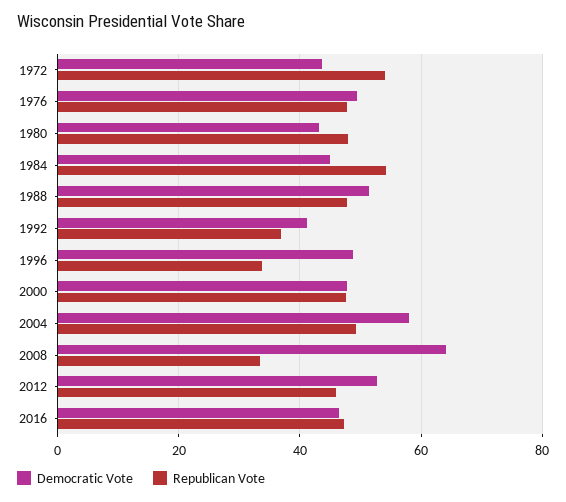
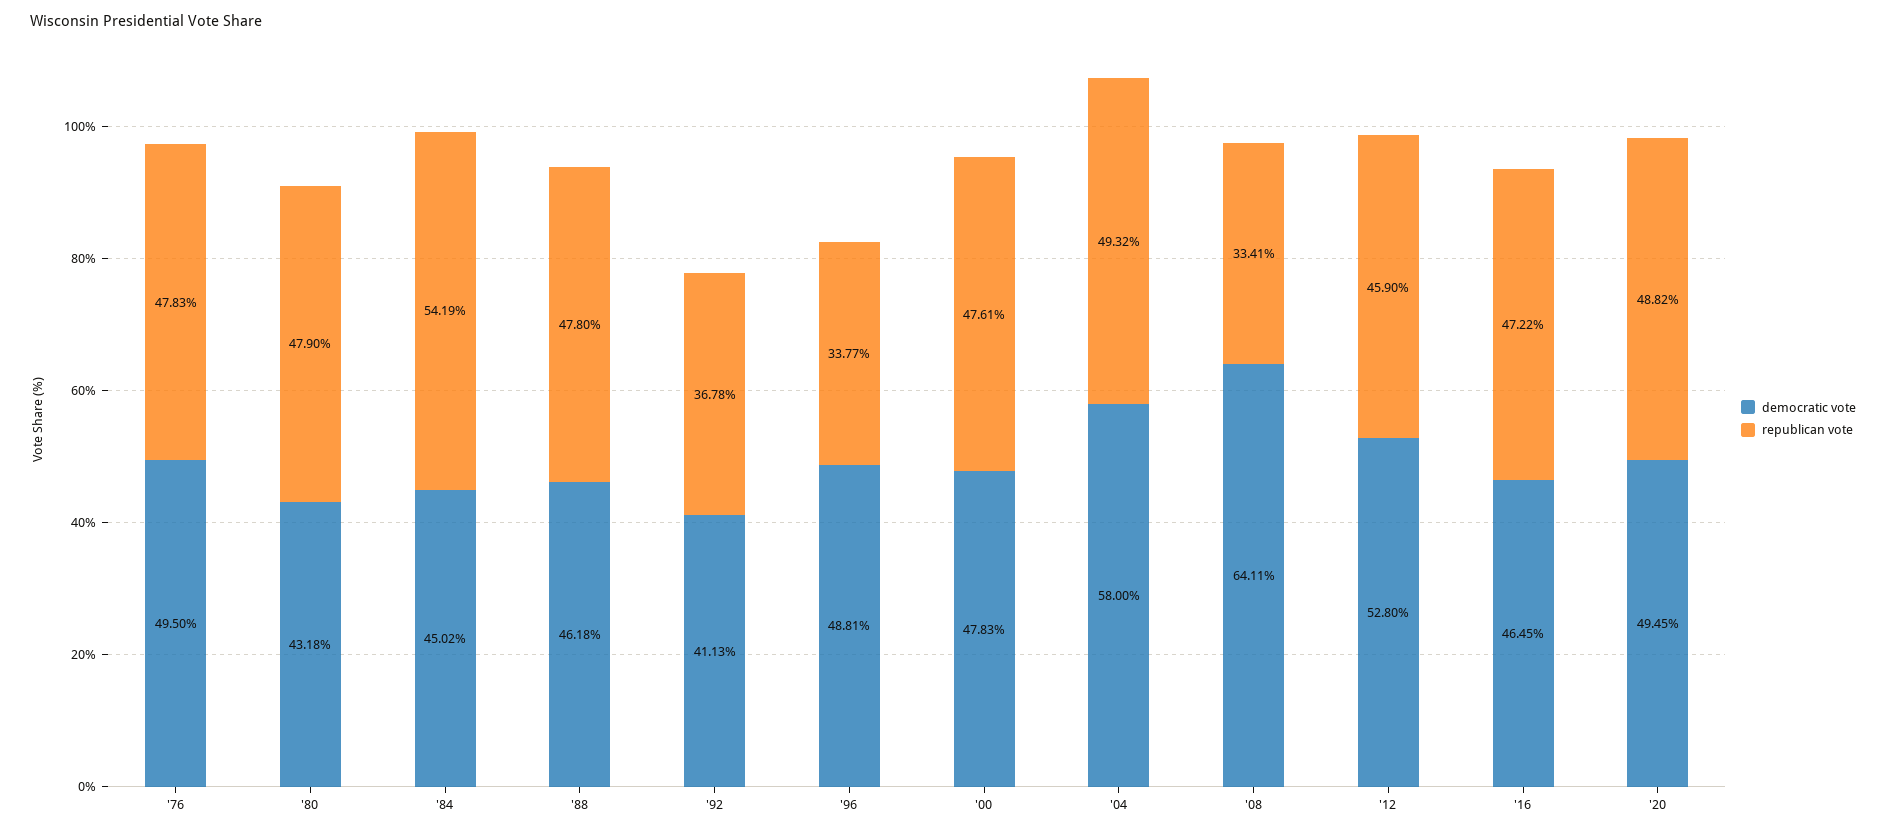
Democratic Vote, 1972: 44 -> none
Republican Vote, 1972: 54 -> none
Democratic Vote, 1988: 52 -> 46.18
Democratic Vote, '20: none -> 49.45
Republican Vote, '20: none -> 48.82

